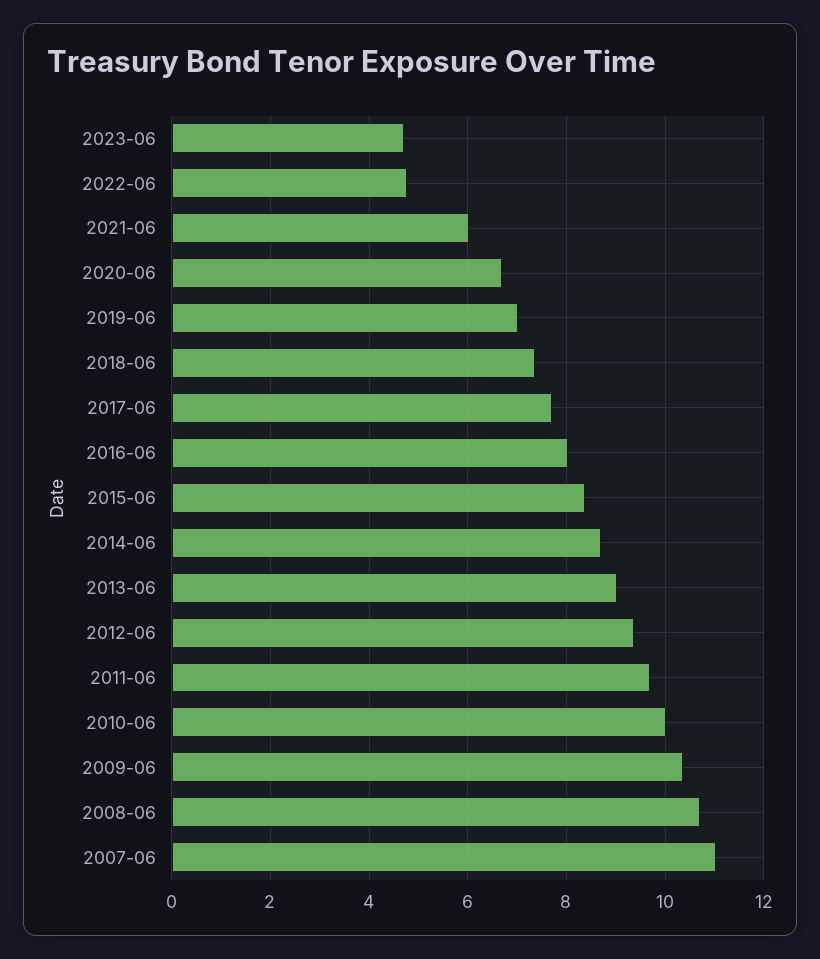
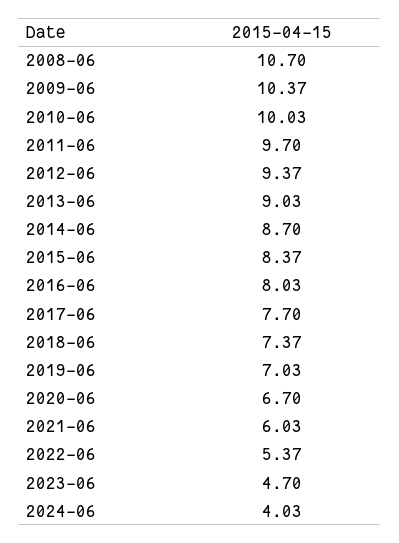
2022-06: 4.8 -> 5.37
2007-06: 11 -> none
2024-06: none -> 4.03

